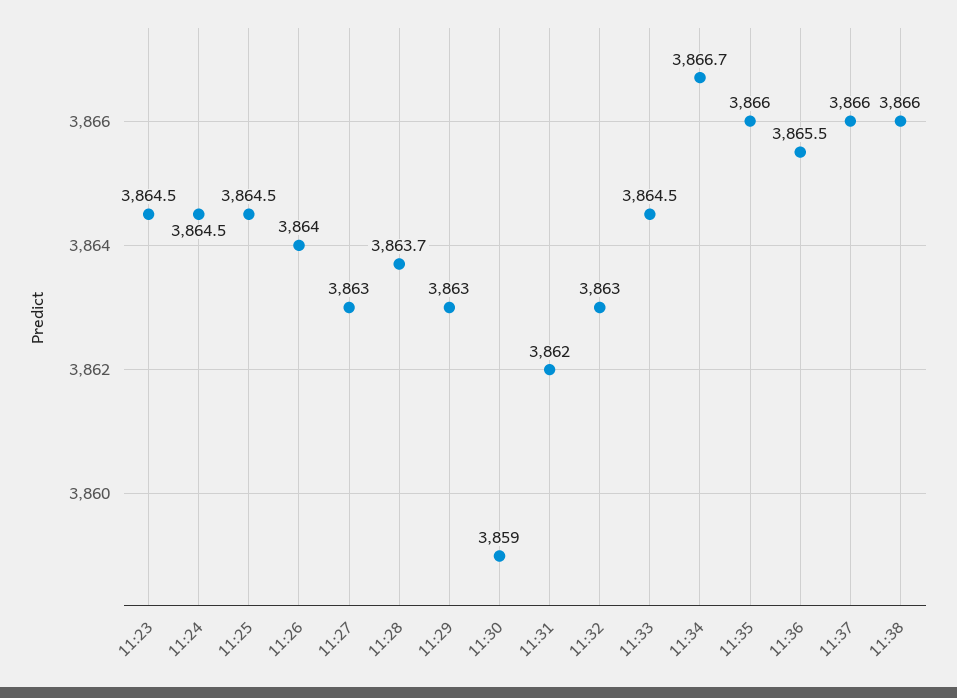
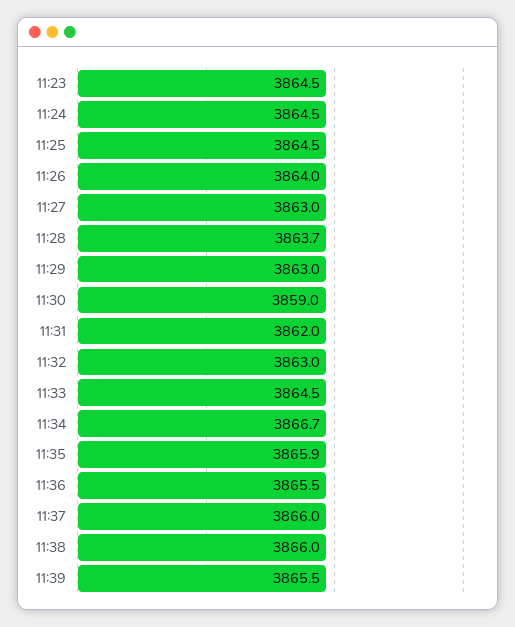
11:35: 3866 -> 3865.9
11:39: none -> 3865.5

